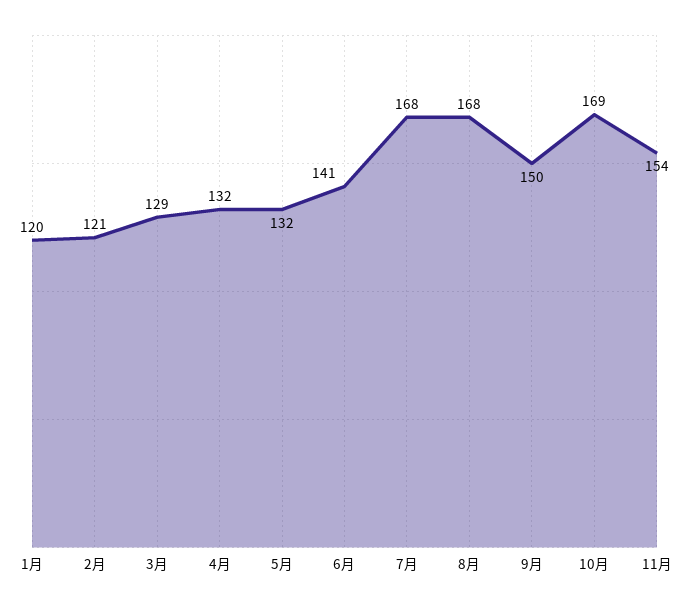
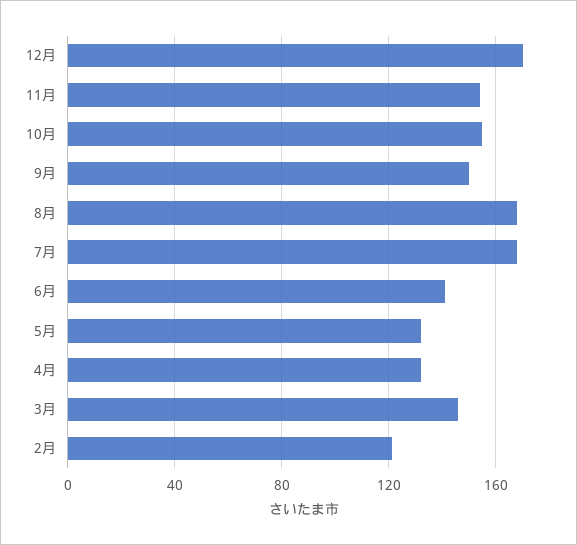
1月: 120 -> none
3月: 129 -> 145
10月: 169 -> 155
12月: none -> 170

